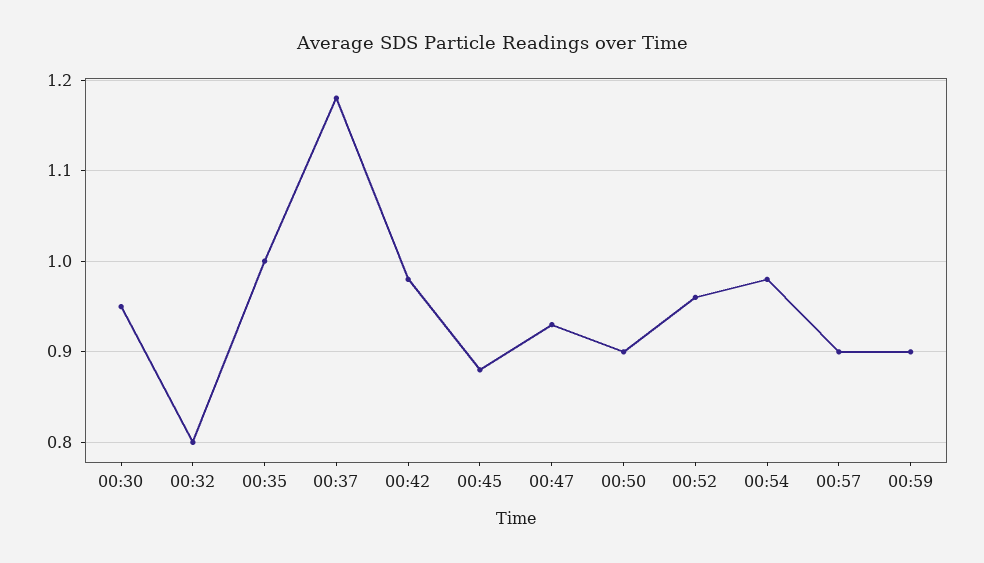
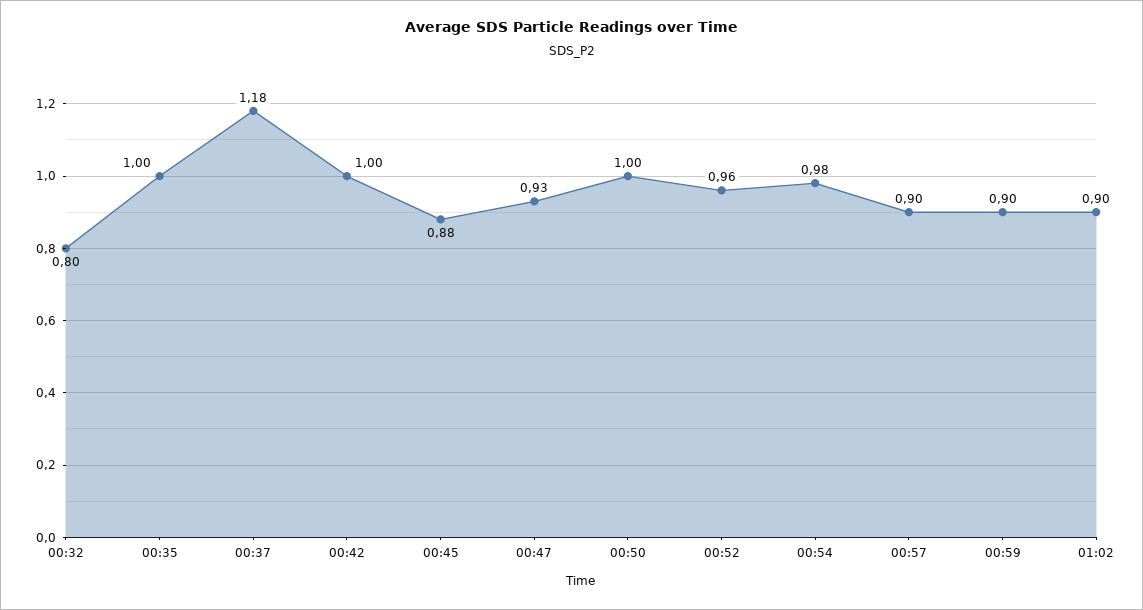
00:30: 0.95 -> none
00:42: 0.98 -> 1
00:50: 0.9 -> 1
01:02: none -> 0.9

